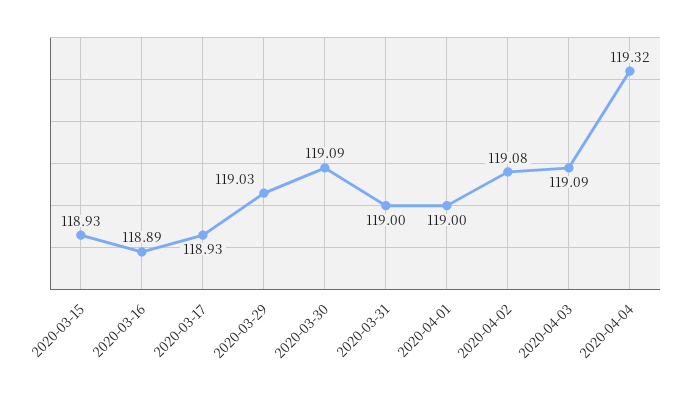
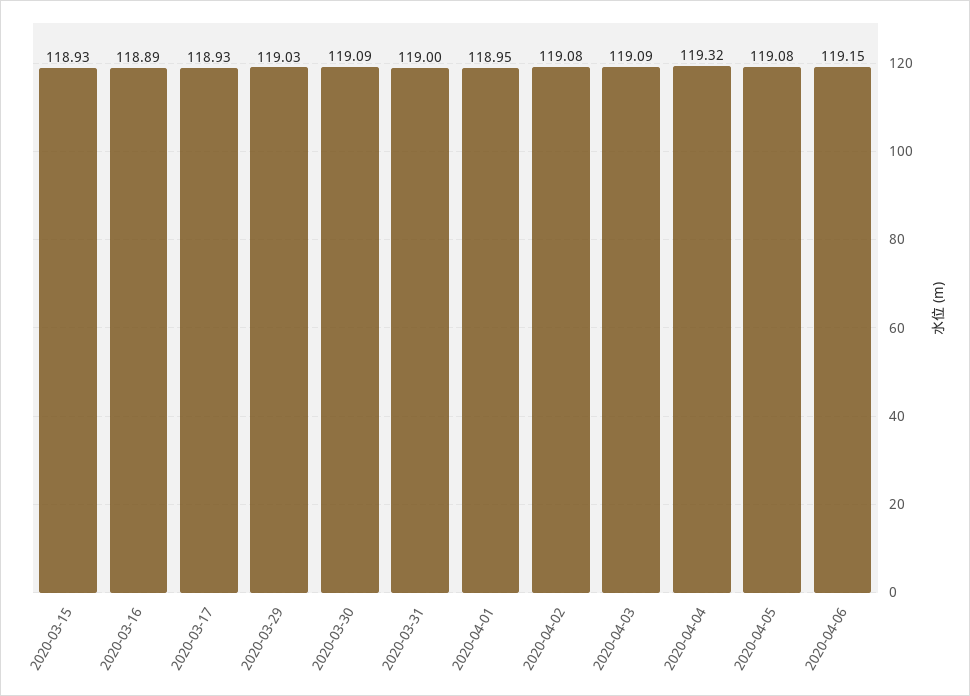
2020-04-01: 119 -> 118.95
2020-04-05: none -> 119.08
2020-04-06: none -> 119.15

